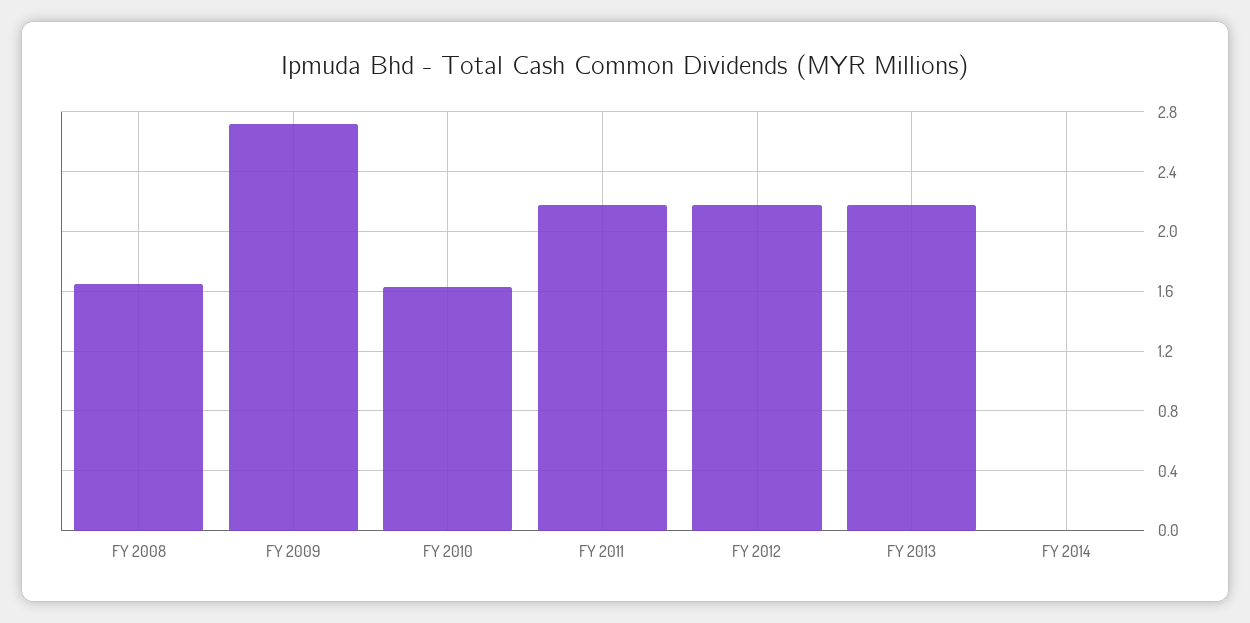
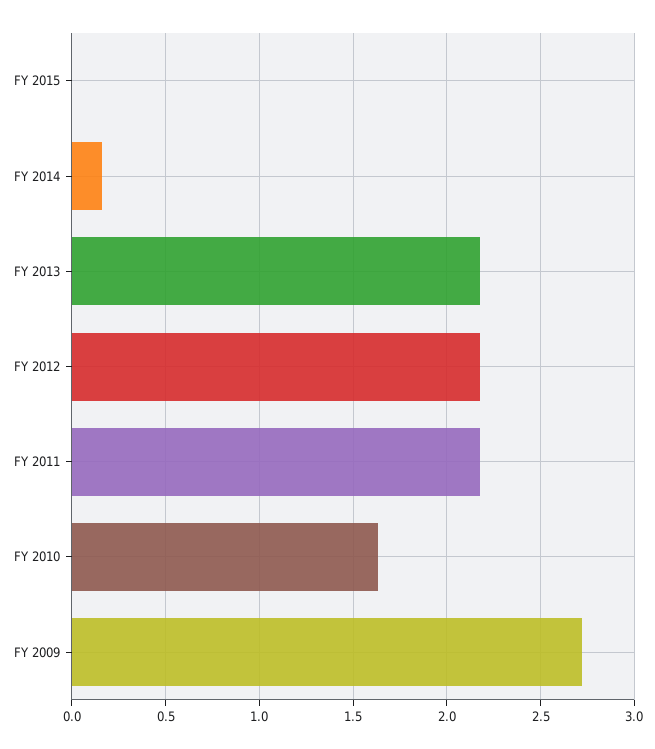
FY 2008: 1.65 -> none
FY 2014: 0 -> 0.15
FY 2015: none -> 0

